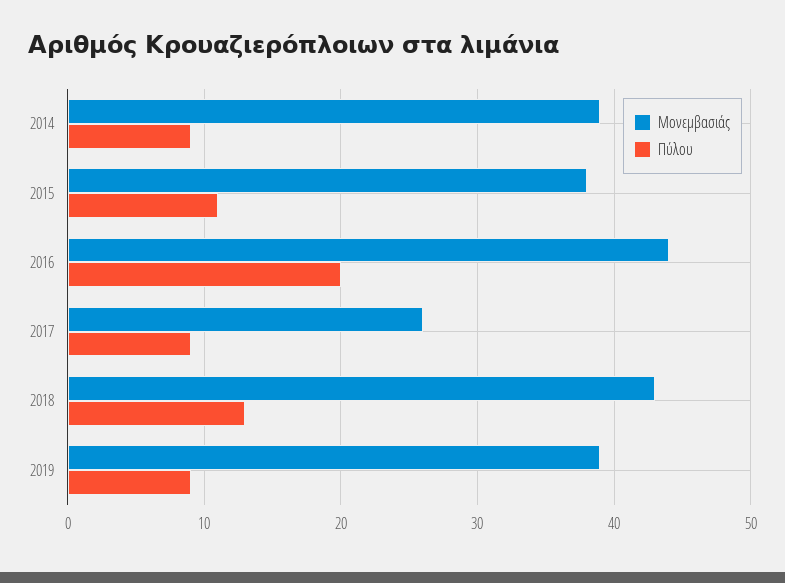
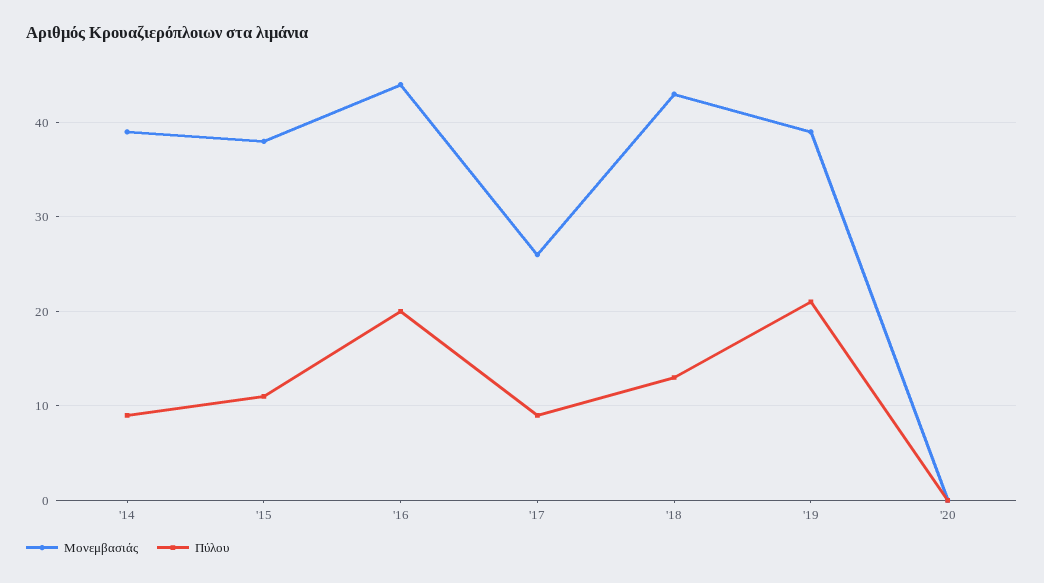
Πύλου, 2019: 9 -> 21
Μονεμβασιάς, '20: none -> 0
Πύλου, '20: none -> 0

